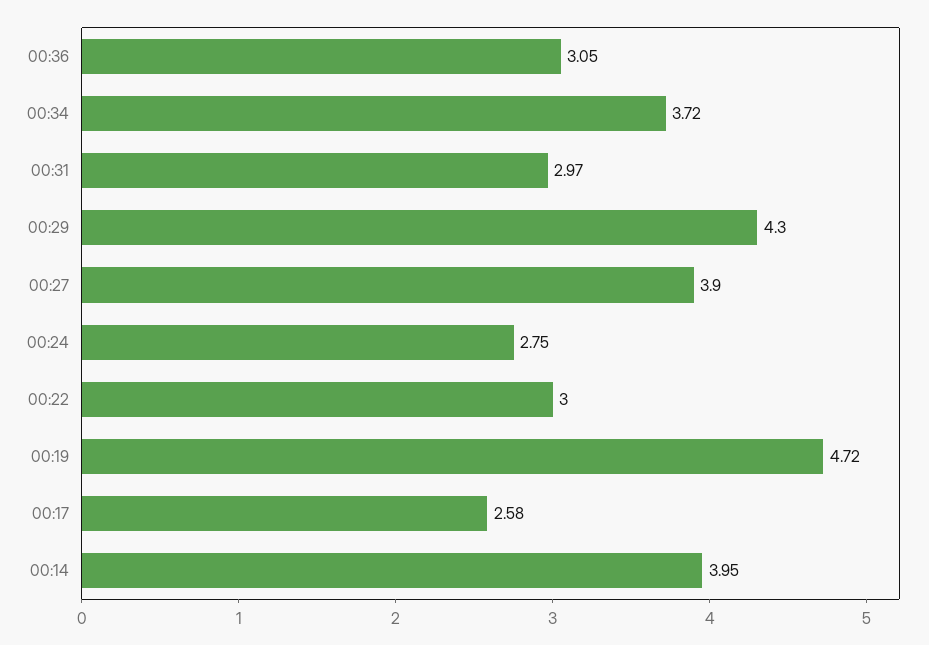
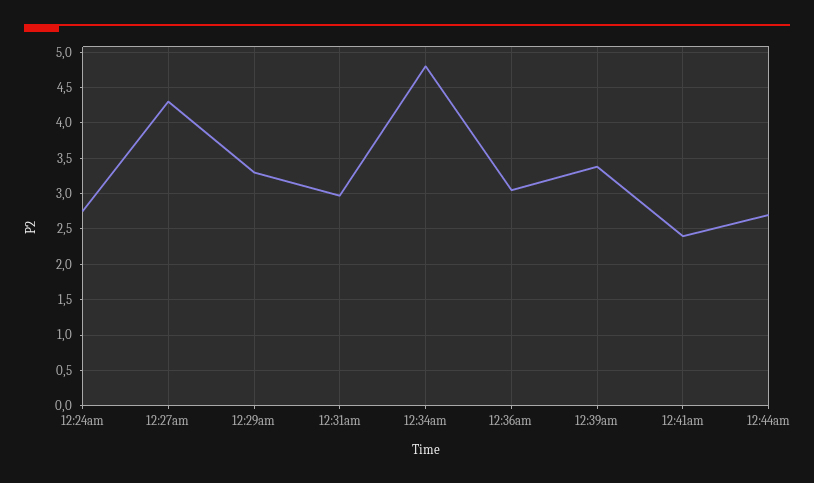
00:34: 3.72 -> 4.8
00:29: 4.3 -> 3.3
00:27: 3.9 -> 4.3
00:22: 3 -> none
00:19: 4.72 -> none
00:17: 2.58 -> none
00:14: 3.95 -> none
12:39am: none -> 3.4
12:41am: none -> 2.4
12:44am: none -> 2.7

